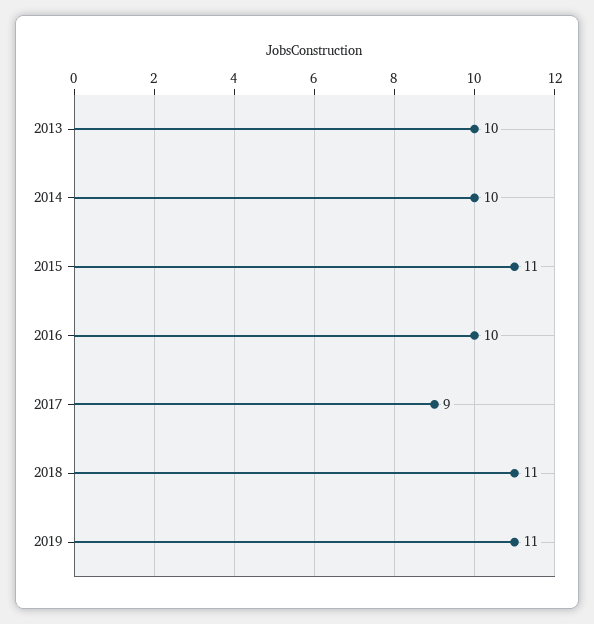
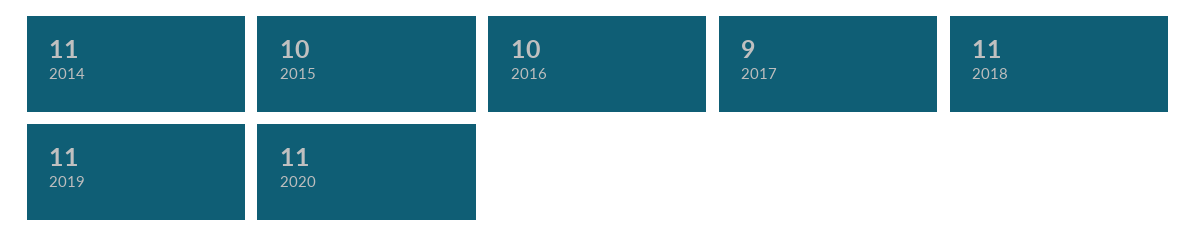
2013: 10 -> none
2014: 10 -> 11
2015: 11 -> 10
2020: none -> 11

